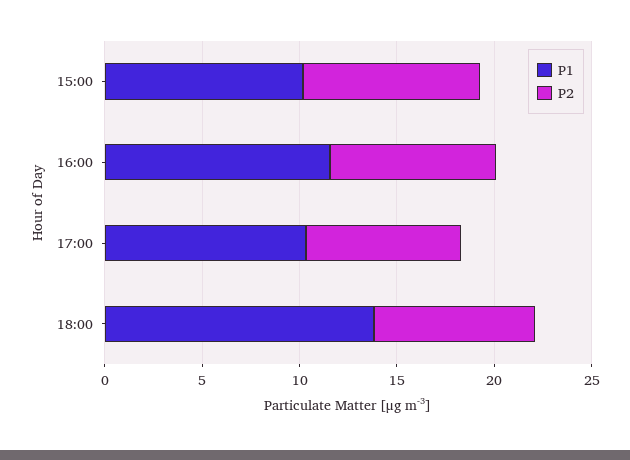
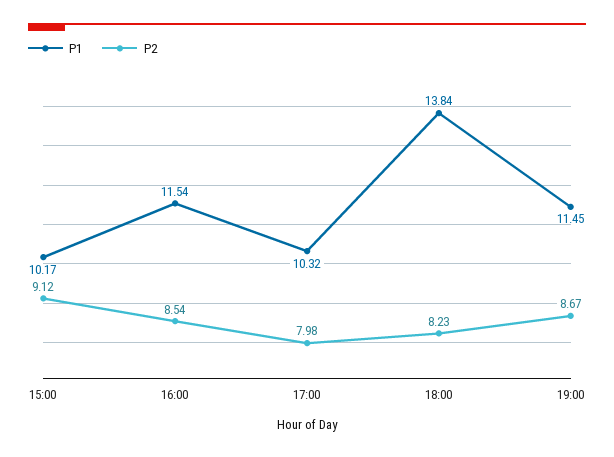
P1, 19:00: none -> 11.45
P2, 19:00: none -> 8.67

